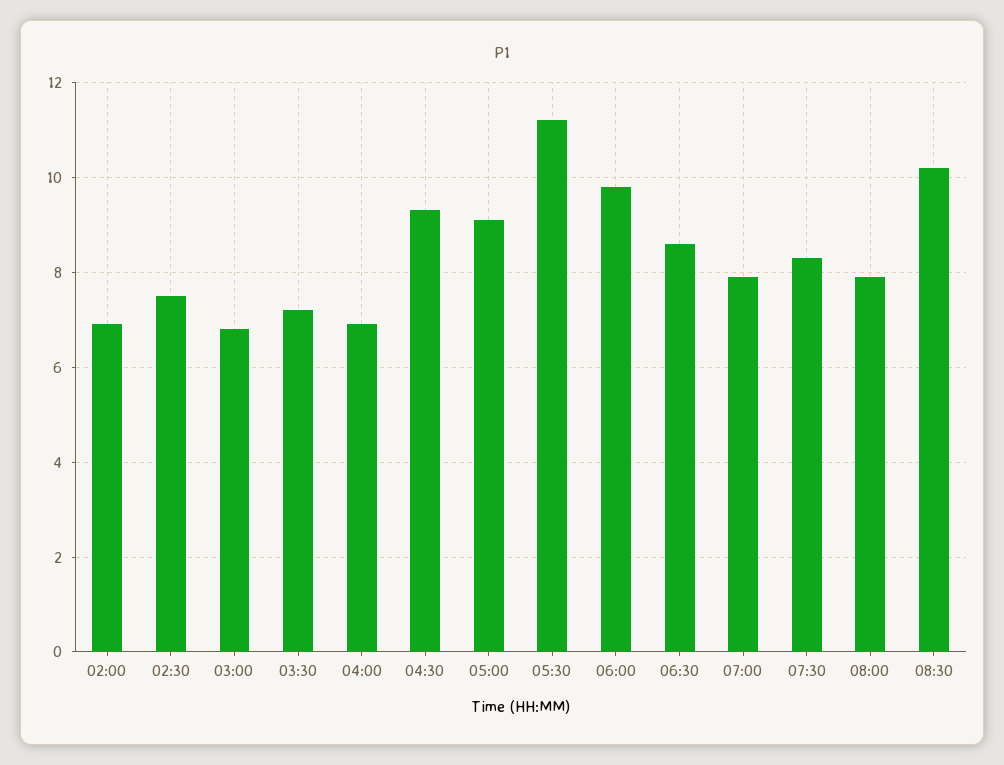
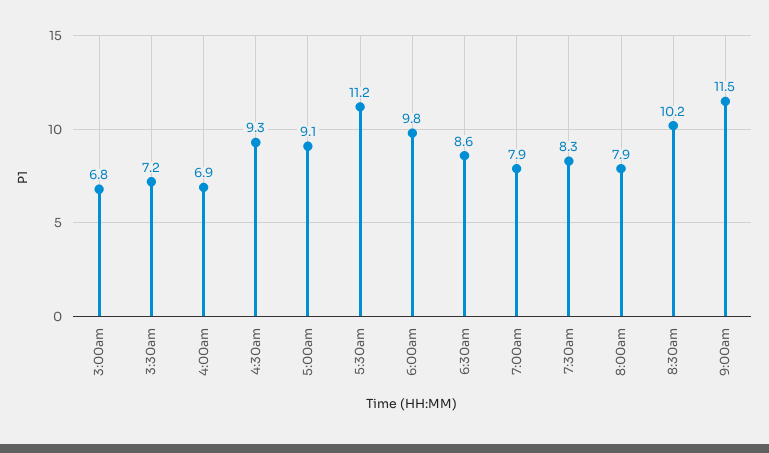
02:00: 7 -> none
02:30: 7.5 -> none
9:00am: none -> 11.5

